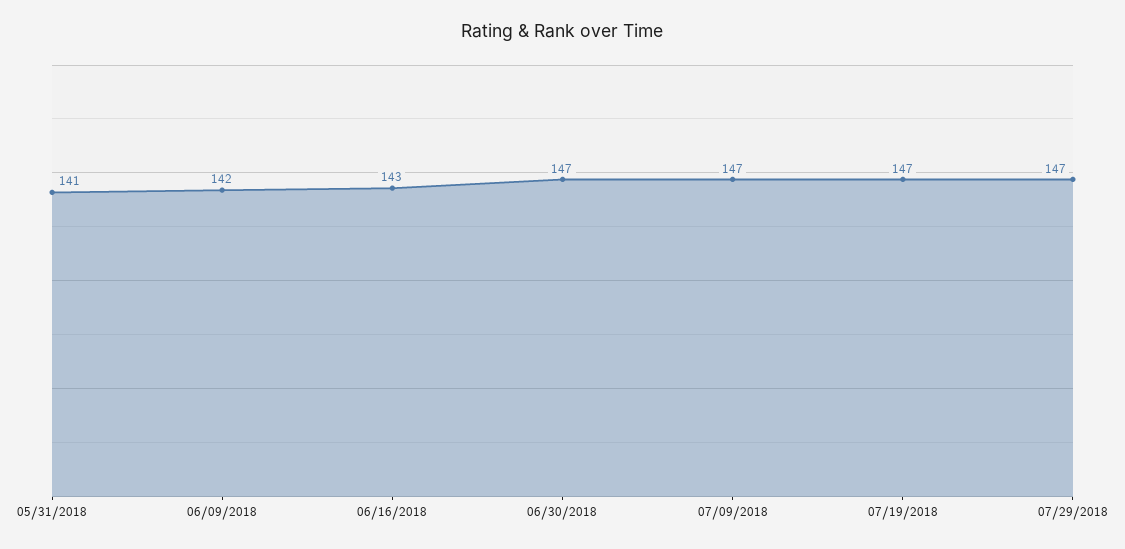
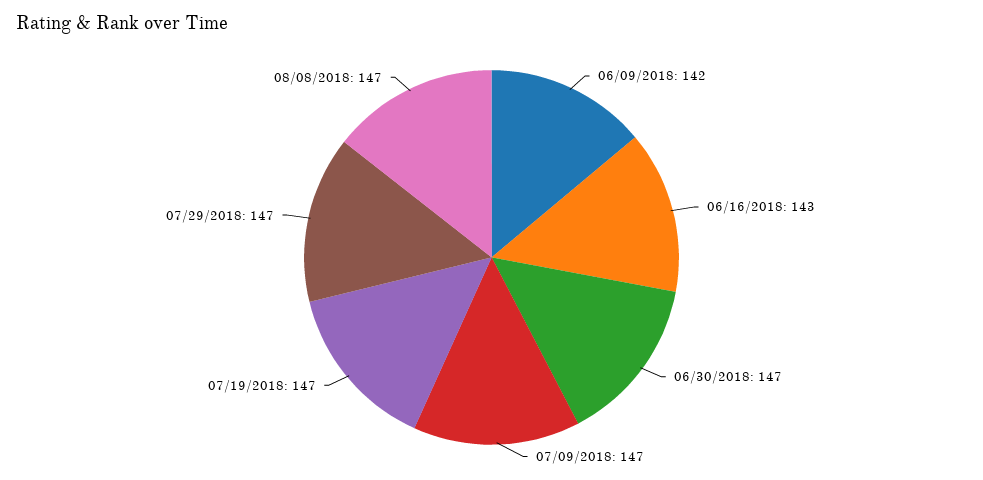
05/31/2018: 141 -> none
08/08/2018: none -> 147

